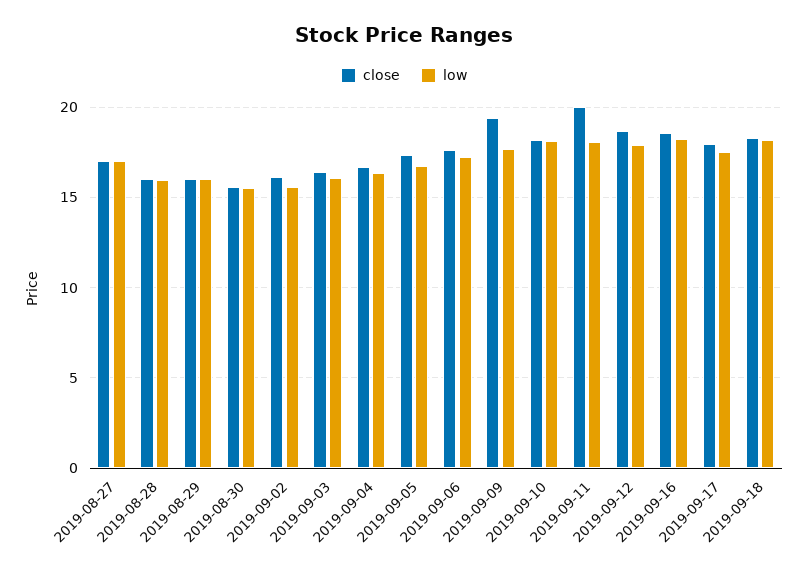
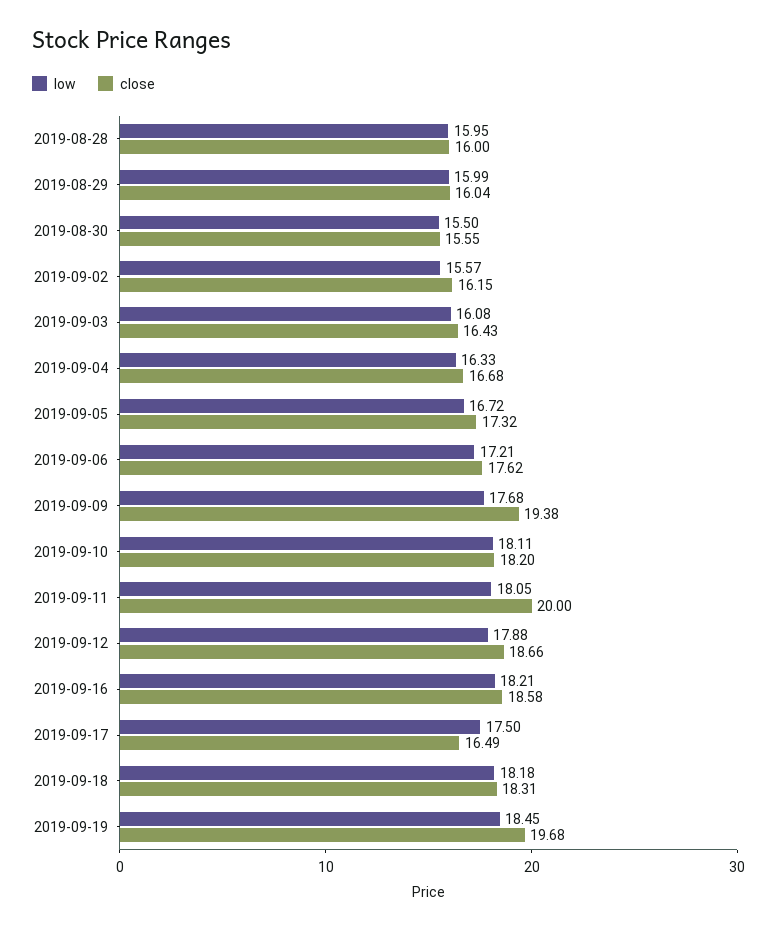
close, 2019-08-27: 17 -> none
low, 2019-08-27: 17 -> none
close, 2019-09-17: 18 -> 16.49
low, 2019-09-19: none -> 18.45
close, 2019-09-19: none -> 19.68

